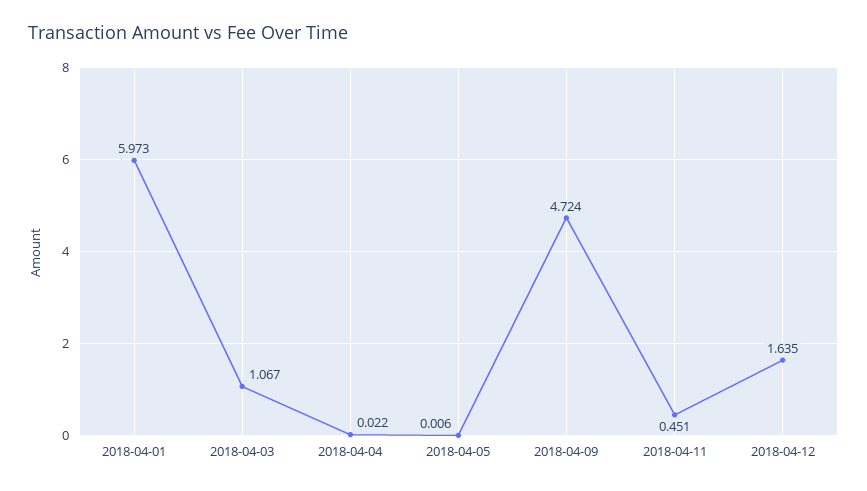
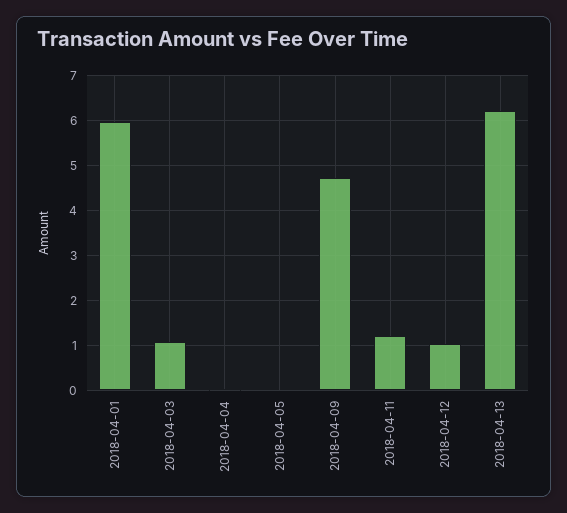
2018-04-11: 0.451 -> 1.2
2018-04-12: 1.635 -> 1
2018-04-13: none -> 6.2

